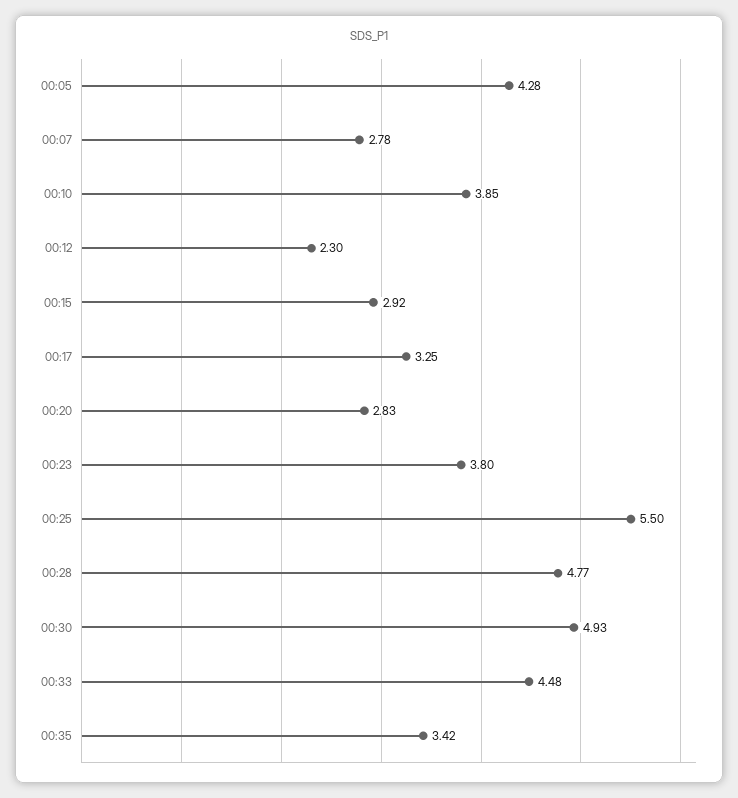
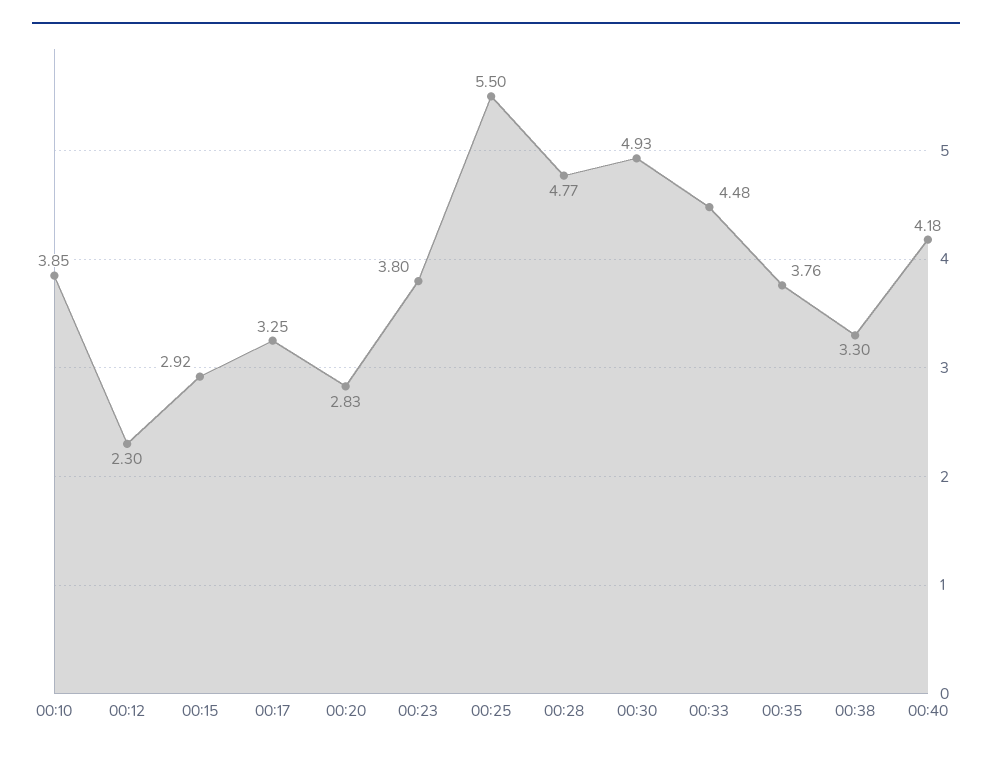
00:05: 4.28 -> none
00:07: 2.78 -> none
00:35: 3.42 -> 3.76
00:38: none -> 3.3
00:40: none -> 4.18

